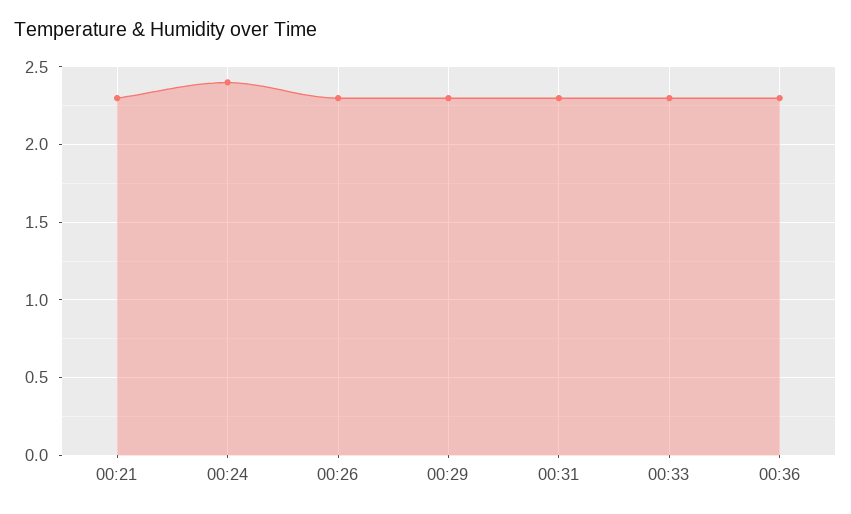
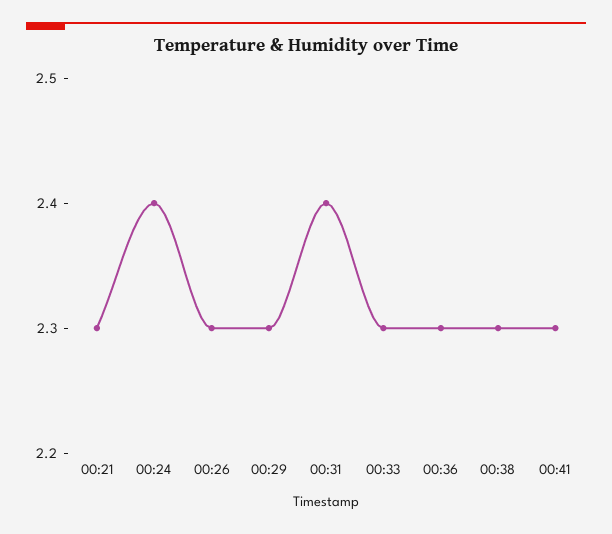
00:31: 2.3 -> 2.4
00:38: none -> 2.3
00:41: none -> 2.3

